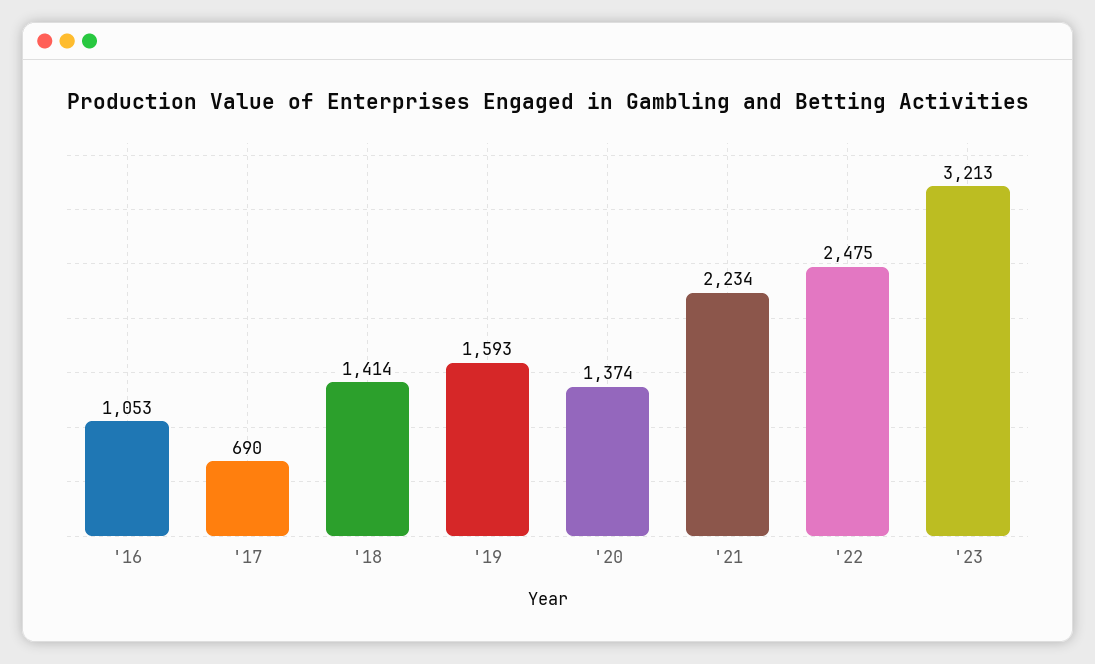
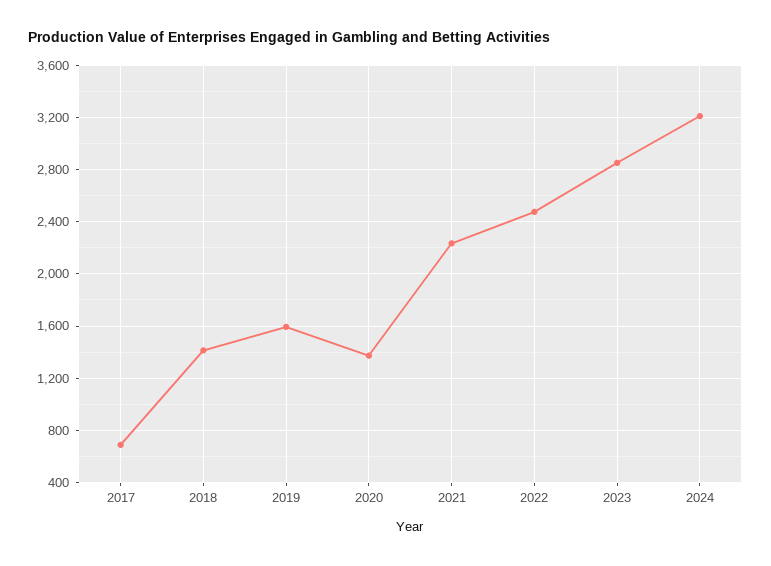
'16: 1053 -> none
'23: 3213 -> 2850
2024: none -> 3200

